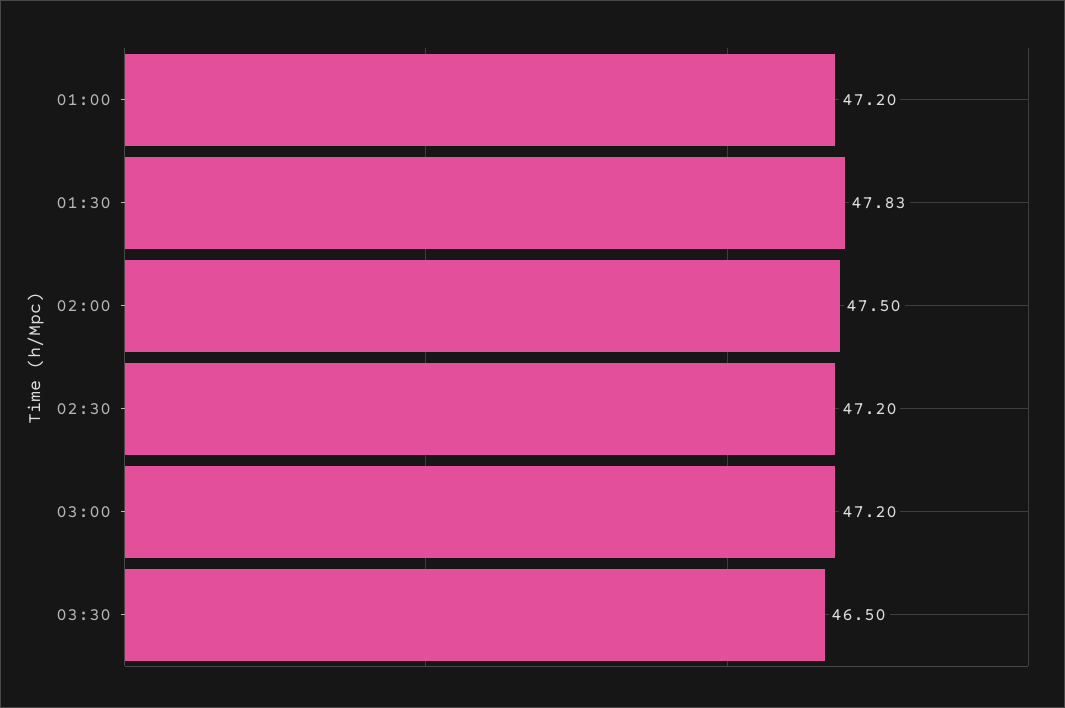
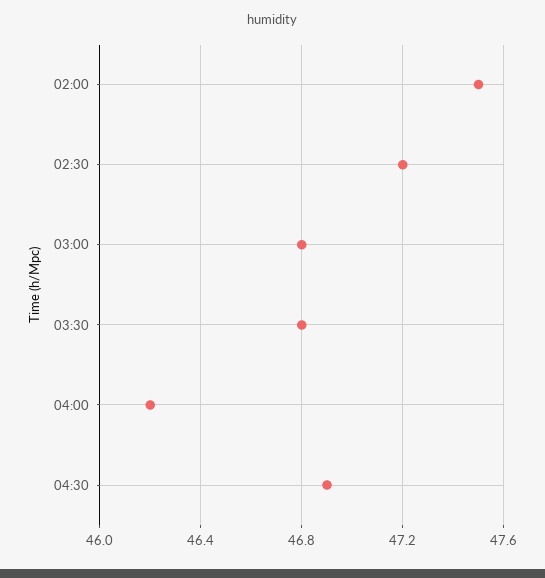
01:00: 47.2 -> none
01:30: 47.83 -> none
03:00: 47.2 -> 46.8
03:30: 46.5 -> 46.8
04:00: none -> 46.2
04:30: none -> 46.9

